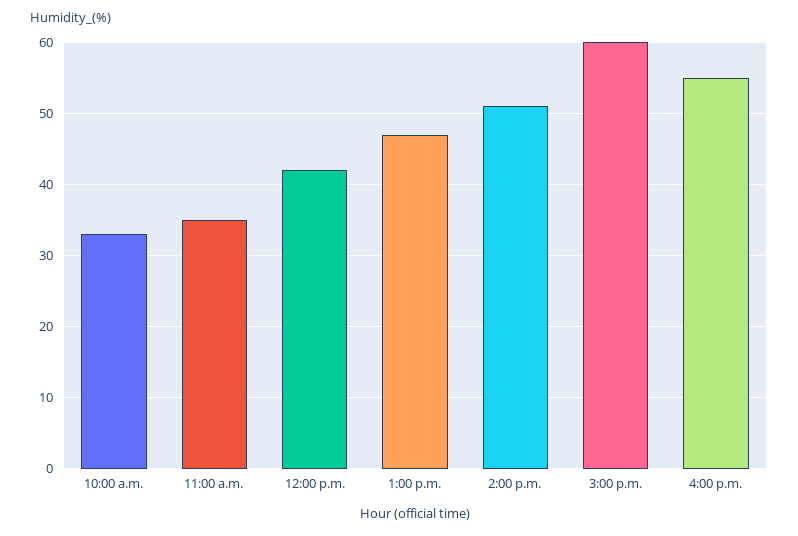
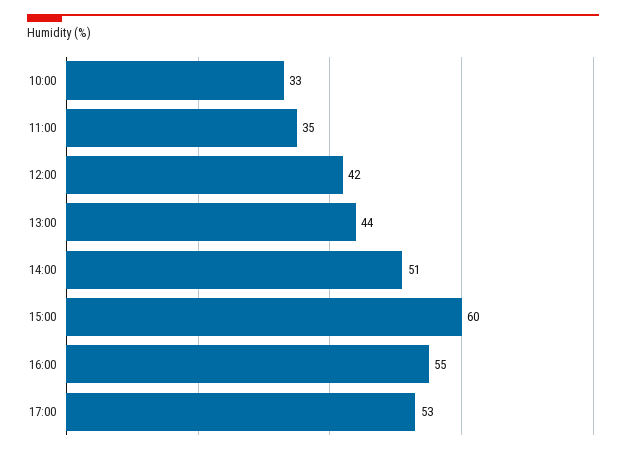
1:00 p.m.: 47 -> 44
17:00: none -> 53

